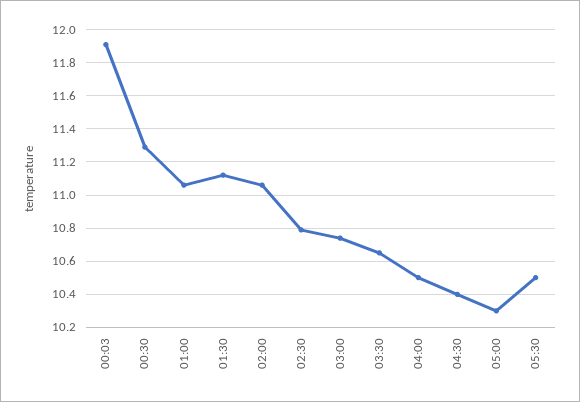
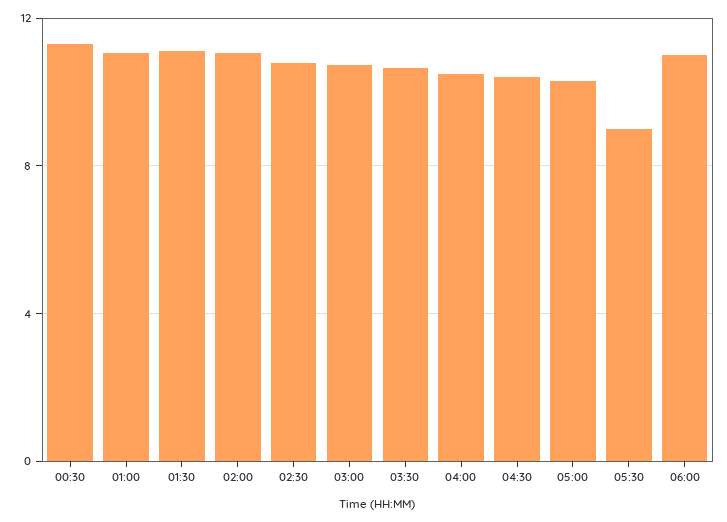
00:03: 11.9 -> none
05:30: 10.5 -> 9
06:00: none -> 11

